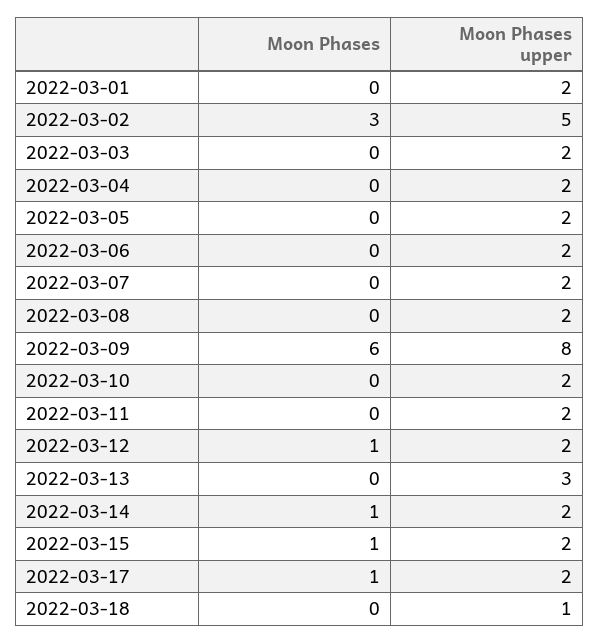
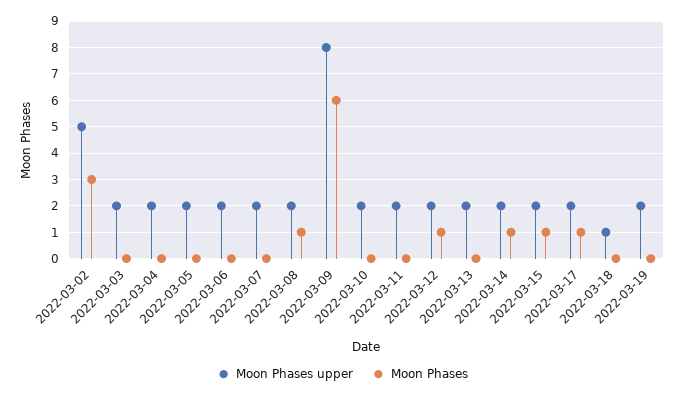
Moon Phases, 2022-03-01: 0 -> none
Moon Phases upper, 2022-03-01: 2 -> none
Moon Phases, 2022-03-08: 0 -> 1
Moon Phases upper, 2022-03-13: 3 -> 2
Moon Phases upper, 2022-03-19: none -> 2
Moon Phases, 2022-03-19: none -> 0

